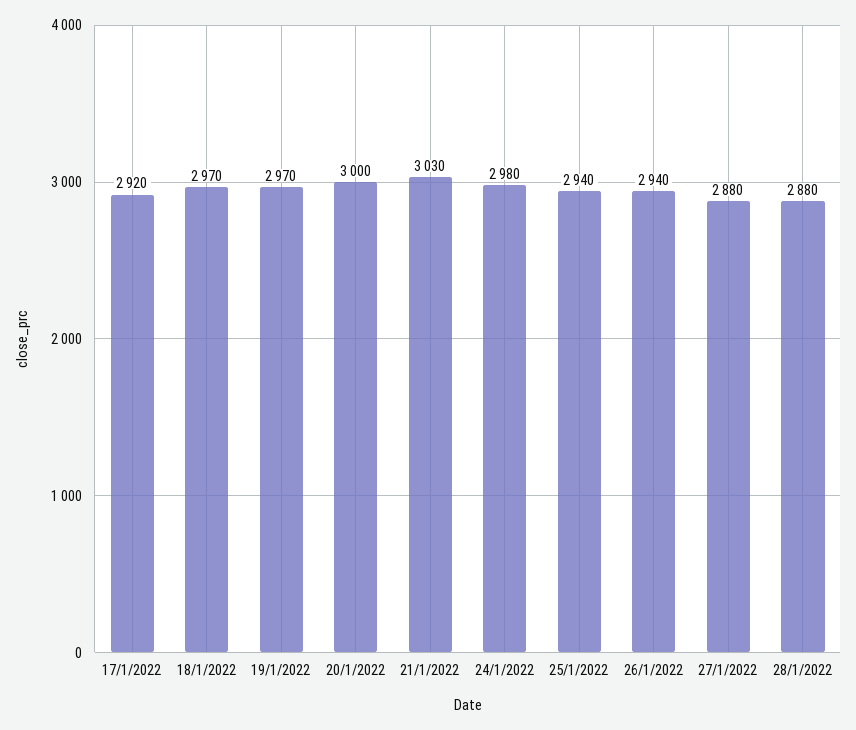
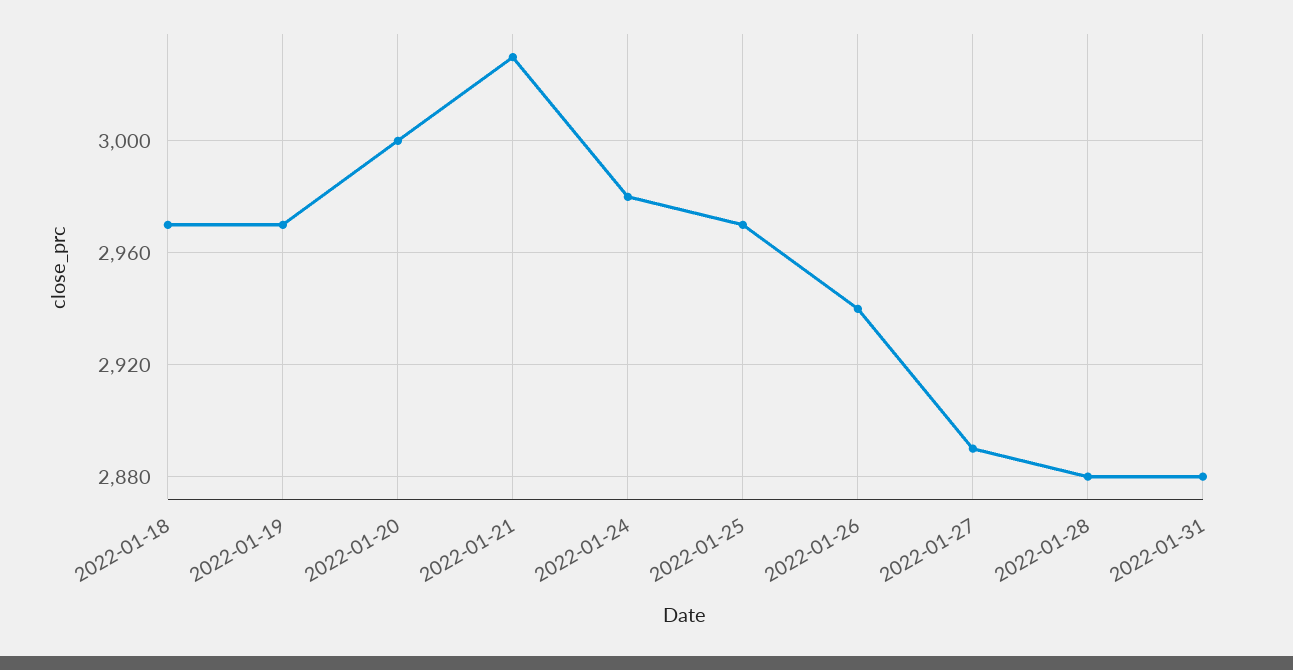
17/1/2022: 2920 -> none
25/1/2022: 2940 -> 2970
27/1/2022: 2880 -> 2890
2022-01-31: none -> 2880

